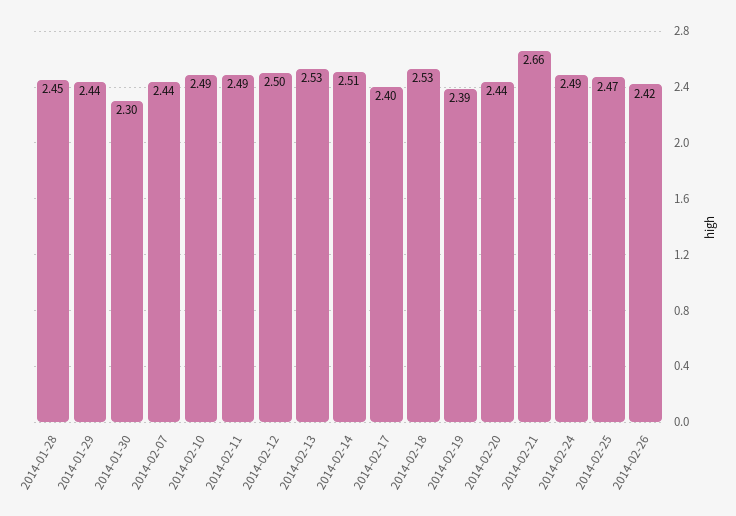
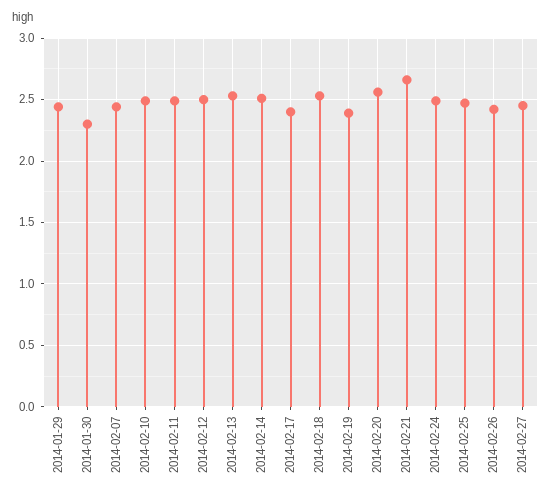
2014-01-28: 2.45 -> none
2014-02-20: 2.44 -> 2.55
2014-02-27: none -> 2.45

